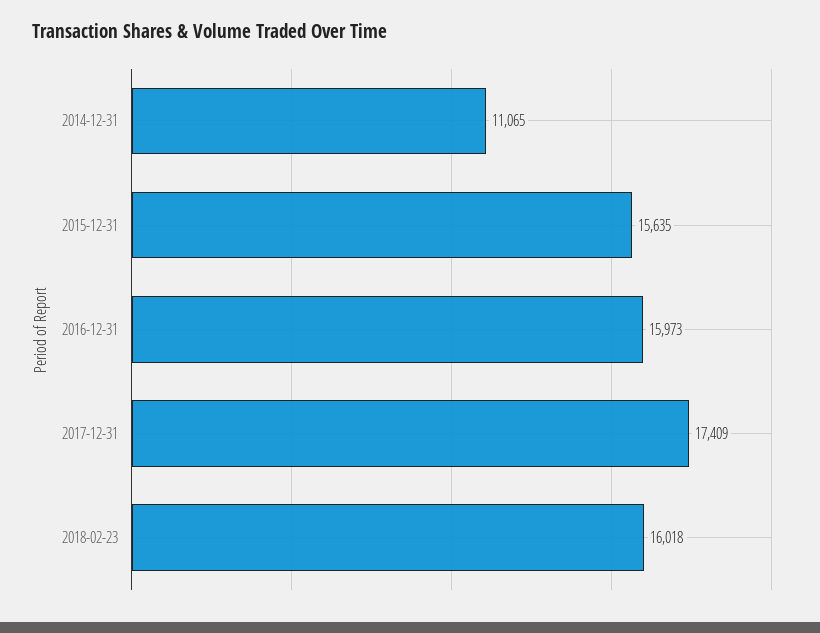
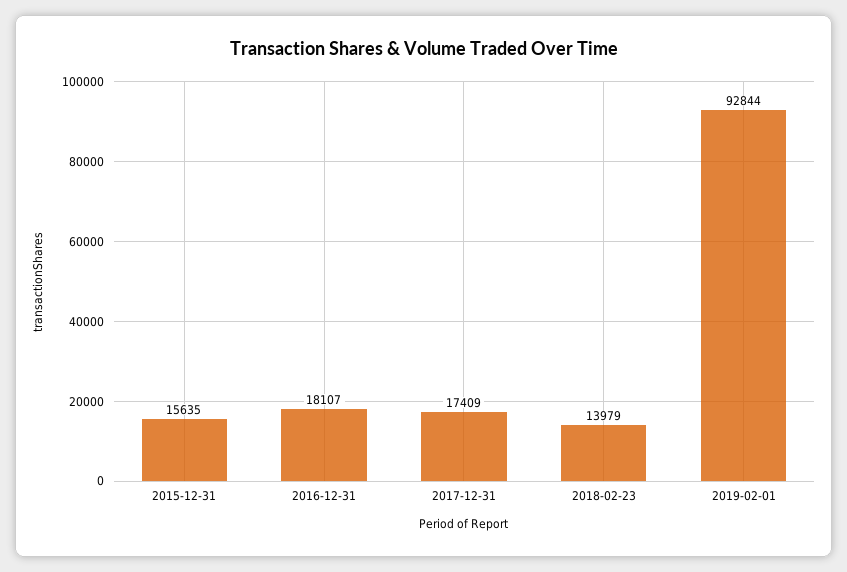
2014-12-31: 11065 -> none
2016-12-31: 15973 -> 18107
2018-02-23: 16018 -> 13979
2019-02-01: none -> 92844

